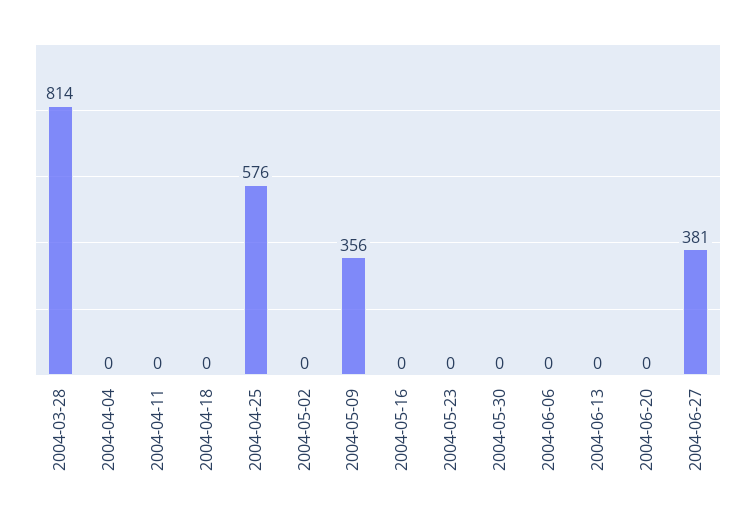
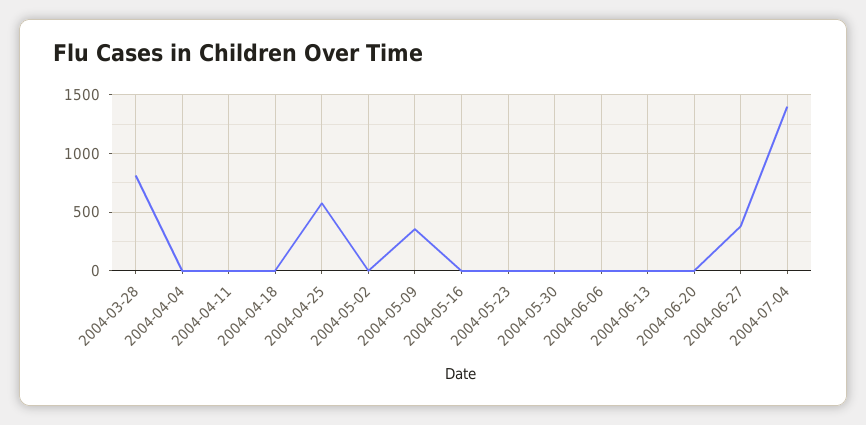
2004-07-04: none -> 1400

